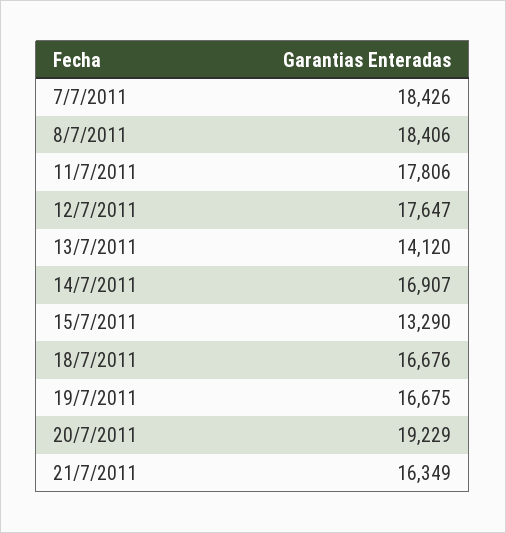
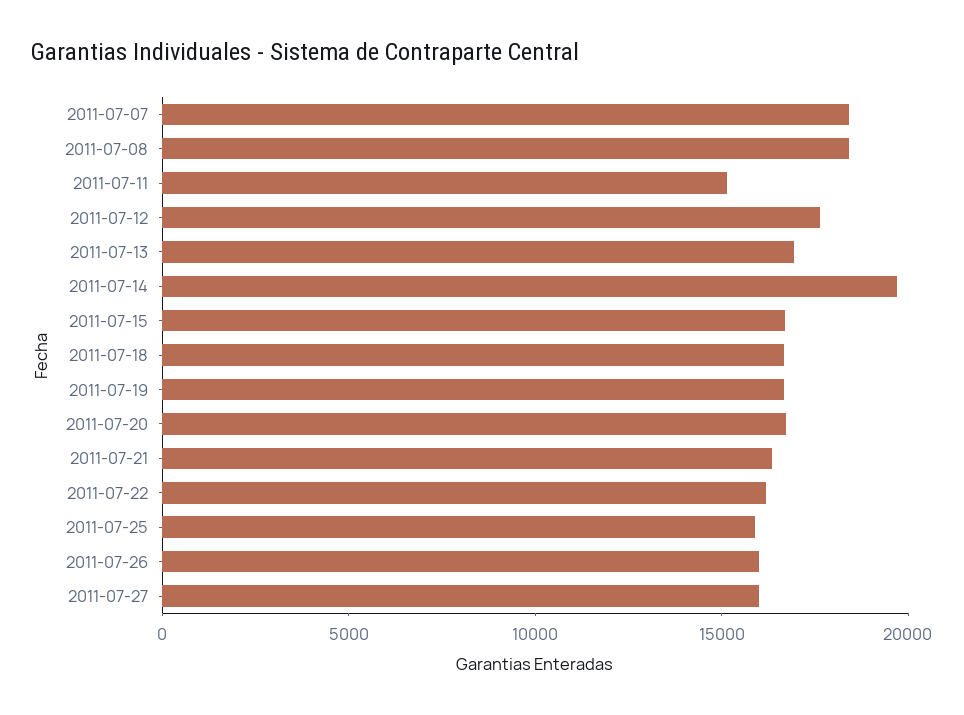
11/7/2011: 17806 -> 15000
13/7/2011: 14120 -> 17000
14/7/2011: 16907 -> 20000
15/7/2011: 13290 -> 17000
20/7/2011: 19229 -> 17000
2011-07-22: none -> 16000
2011-07-25: none -> 16000
2011-07-26: none -> 16000
2011-07-27: none -> 16000

